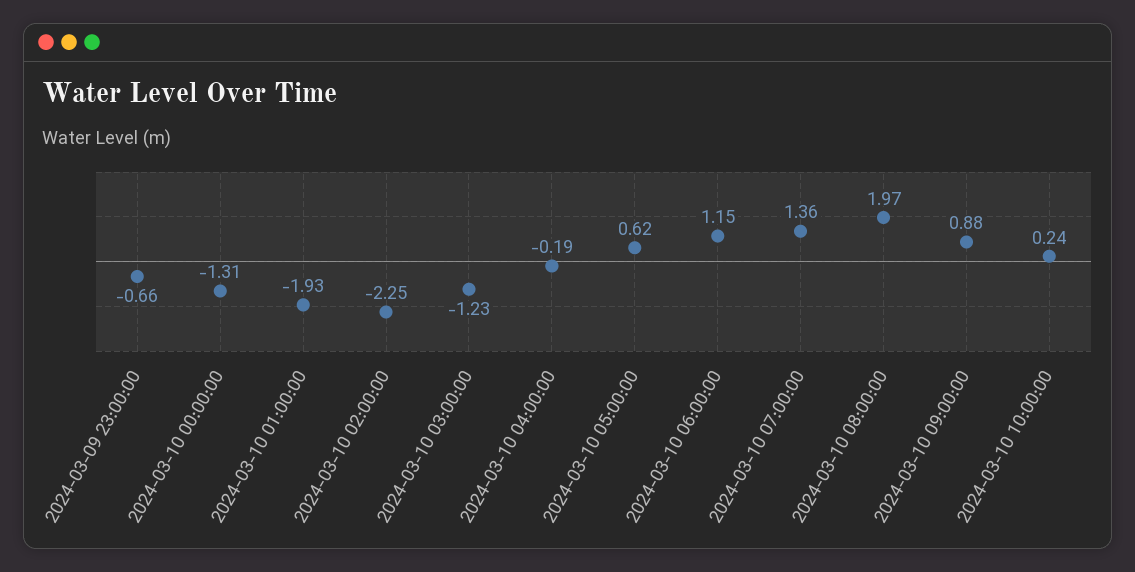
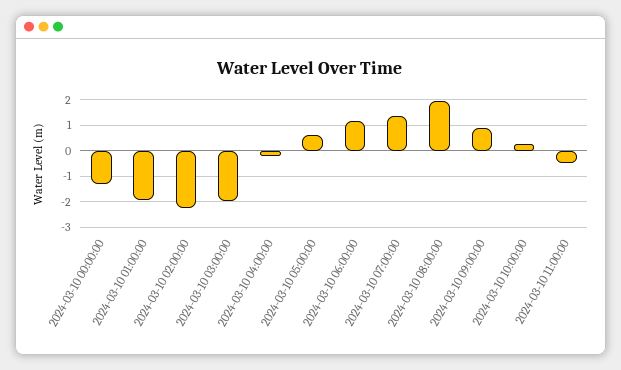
2024-03-09 23:00:00: -0.66 -> none
2024-03-10 03:00:00: -1.23 -> -2
2024-03-10 11:00:00: none -> -0.5

